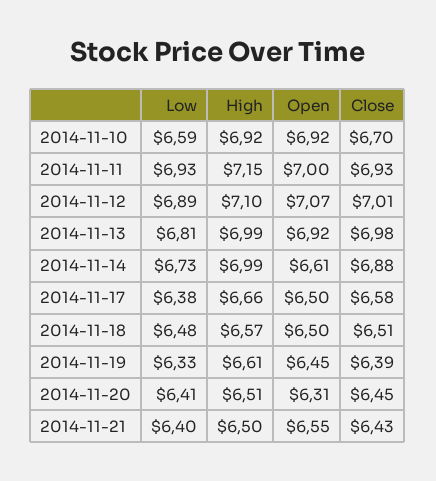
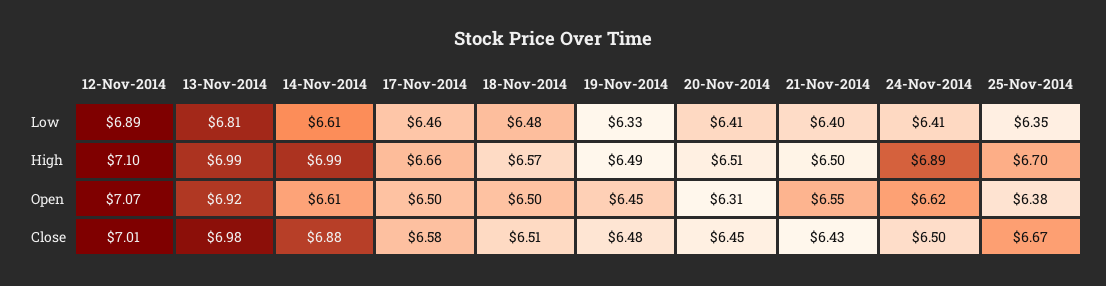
Low, 2014-11-10: 6.59 -> none
High, 2014-11-10: 6.92 -> none
Open, 2014-11-10: 6.92 -> none
Close, 2014-11-10: 6.7 -> none
Low, 2014-11-11: 6.93 -> none
High, 2014-11-11: 7.15 -> none
Open, 2014-11-11: 7 -> none
Close, 2014-11-11: 6.93 -> none
Low, 2014-11-14: 6.73 -> 6.61
Low, 2014-11-17: 6.38 -> 6.46
High, 2014-11-19: 6.61 -> 6.49
Close, 2014-11-19: 6.39 -> 6.48
Low, 24-Nov-2014: none -> 6.41
Low, 25-Nov-2014: none -> 6.35
High, 24-Nov-2014: none -> 6.89
High, 25-Nov-2014: none -> 6.7
Open, 24-Nov-2014: none -> 6.62
Open, 25-Nov-2014: none -> 6.38
Close, 24-Nov-2014: none -> 6.5
Close, 25-Nov-2014: none -> 6.67

